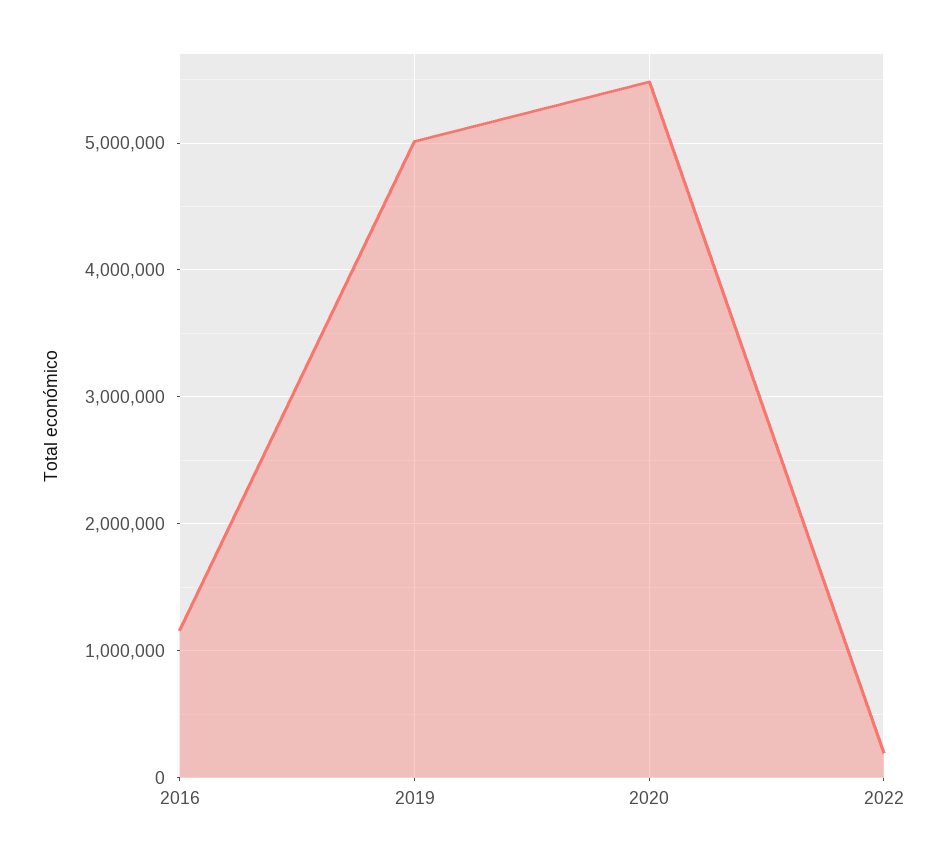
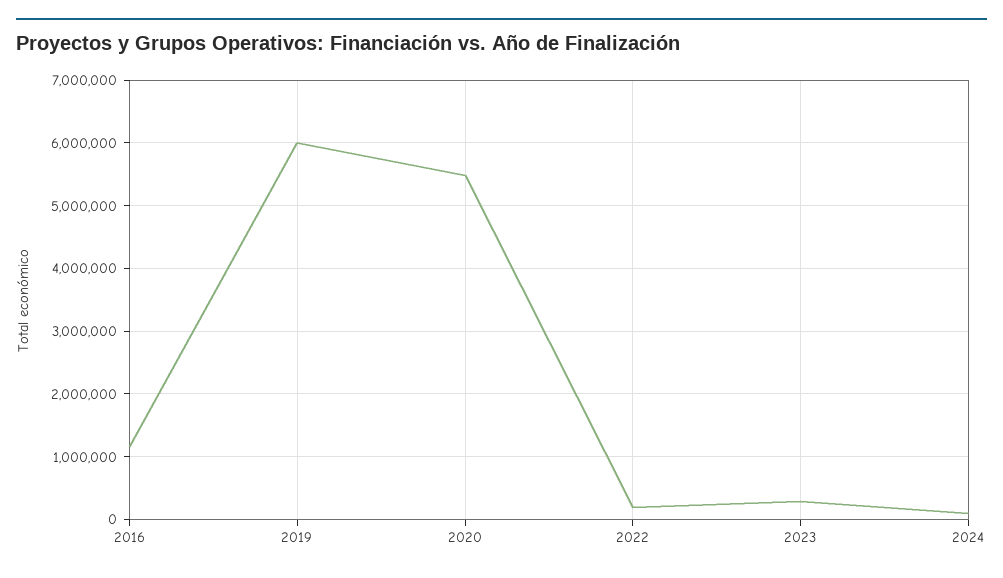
2019: 5000000 -> 6000000
2023: none -> 300000
2024: none -> 100000

